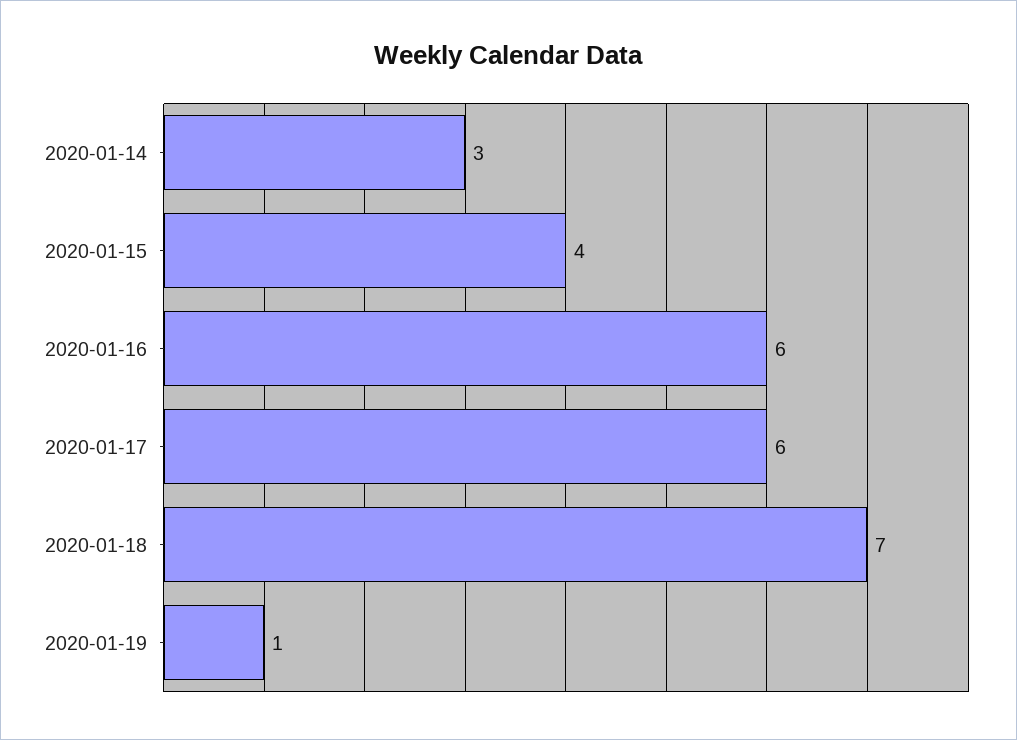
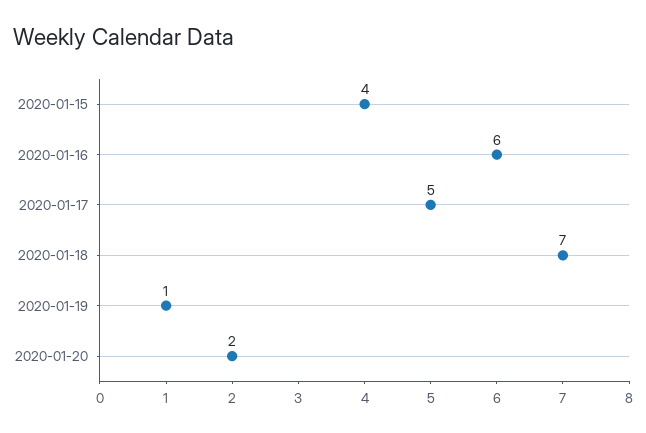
2020-01-14: 3 -> none
2020-01-17: 6 -> 5
2020-01-20: none -> 2

